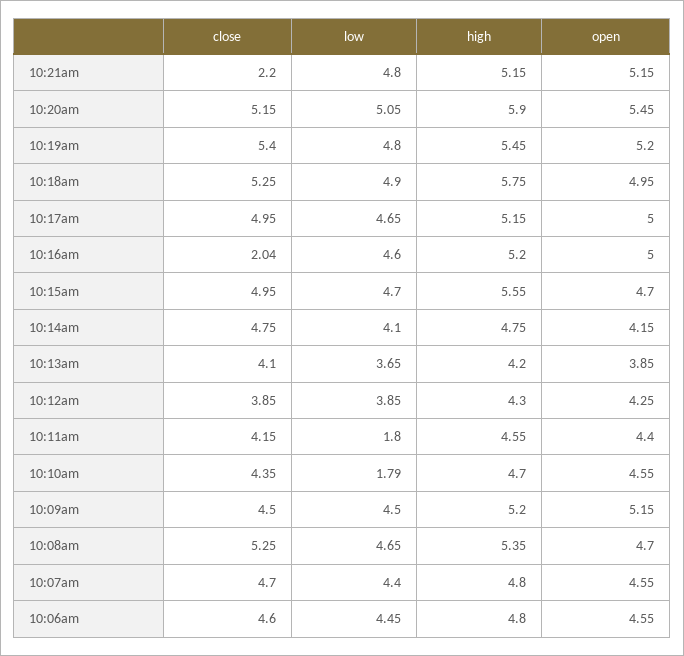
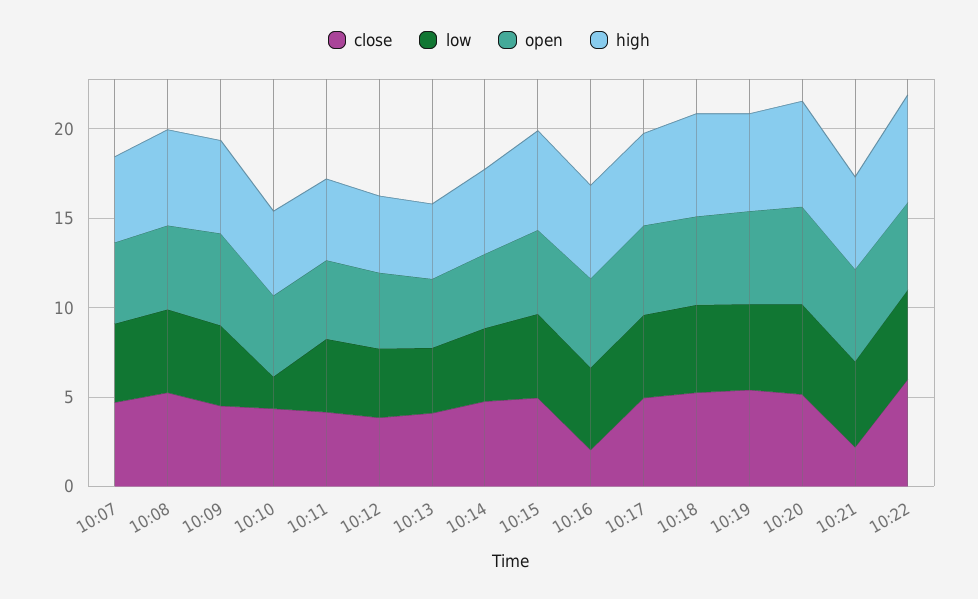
low, 10:11am: 1.8 -> 4
close, 10:06am: 4.6 -> none
low, 10:06am: 4.45 -> none
high, 10:06am: 4.8 -> none
open, 10:06am: 4.55 -> none
close, 10:22: none -> 6
low, 10:22: none -> 5
open, 10:22: none -> 5
high, 10:22: none -> 6

